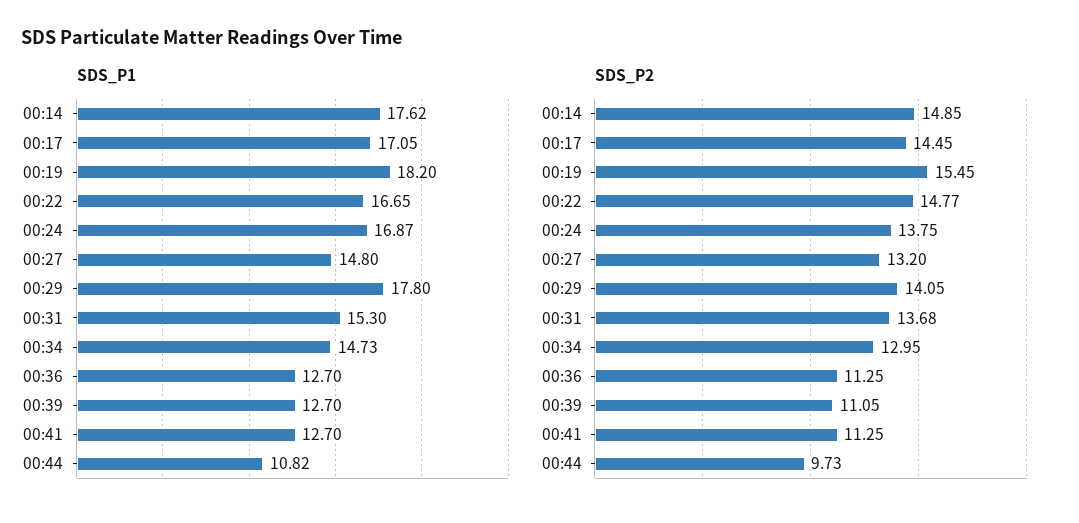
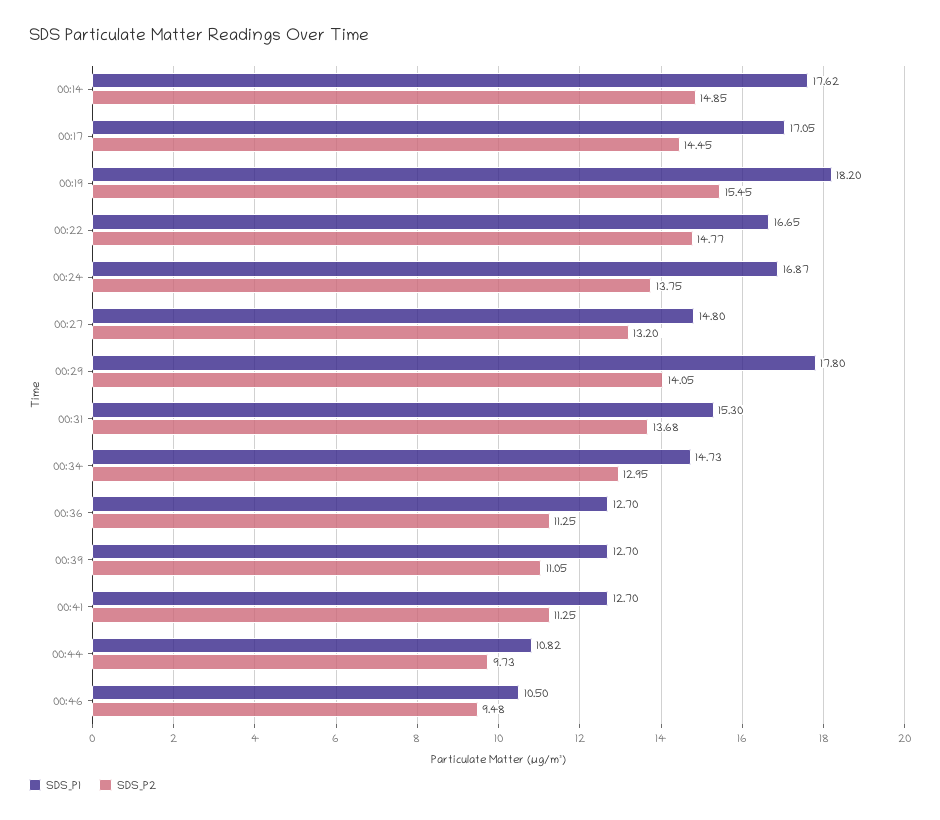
SDS_P1, 00:46: none -> 10.5
SDS_P2, 00:46: none -> 9.48

